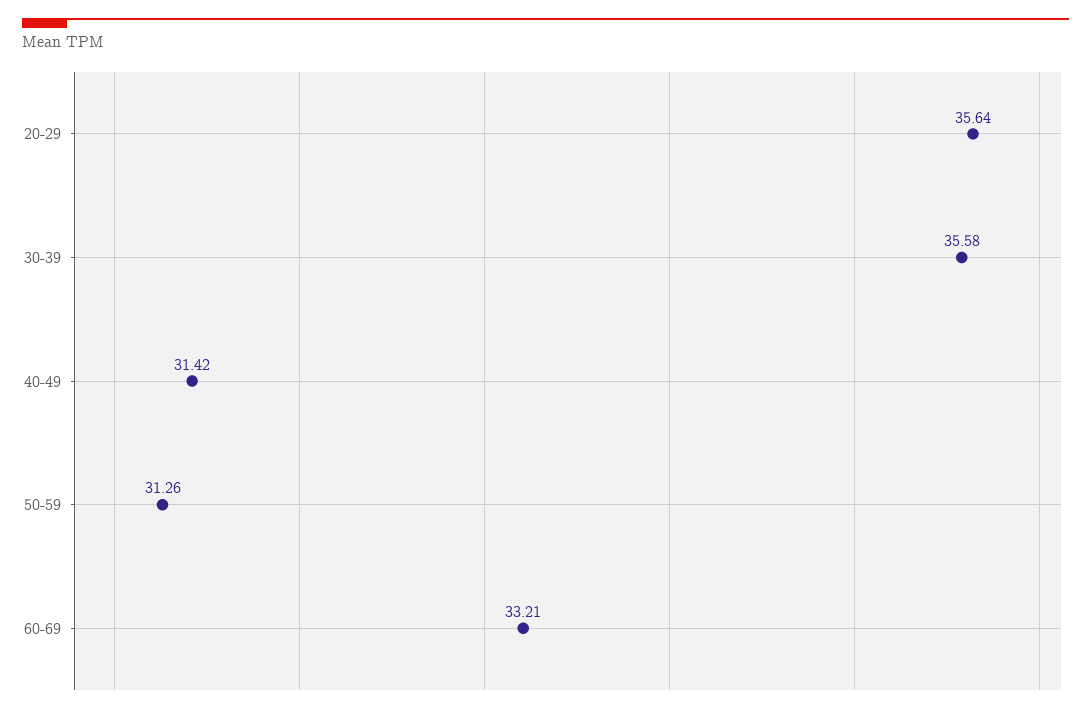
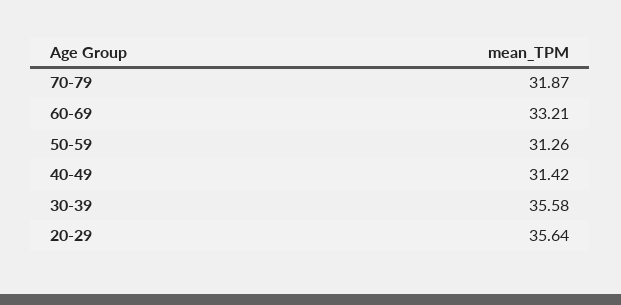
70-79: none -> 31.87

